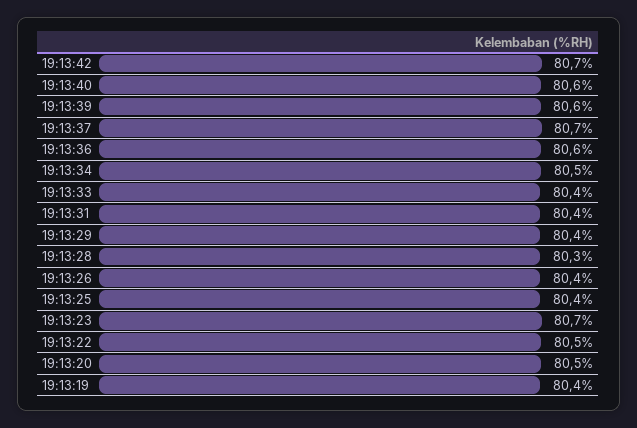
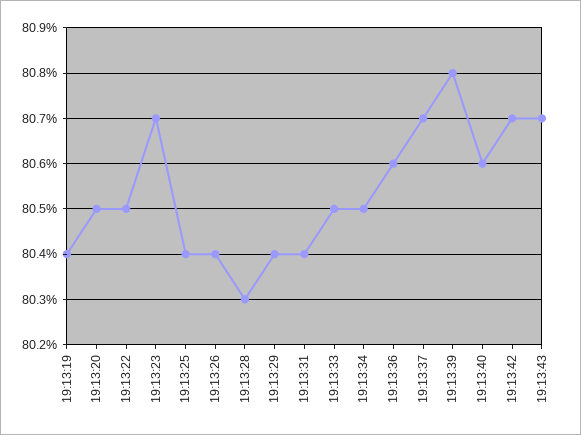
19:13:39: 80.6 -> 80.8
19:13:33: 80.4 -> 80.5
19:13:43: none -> 80.7

